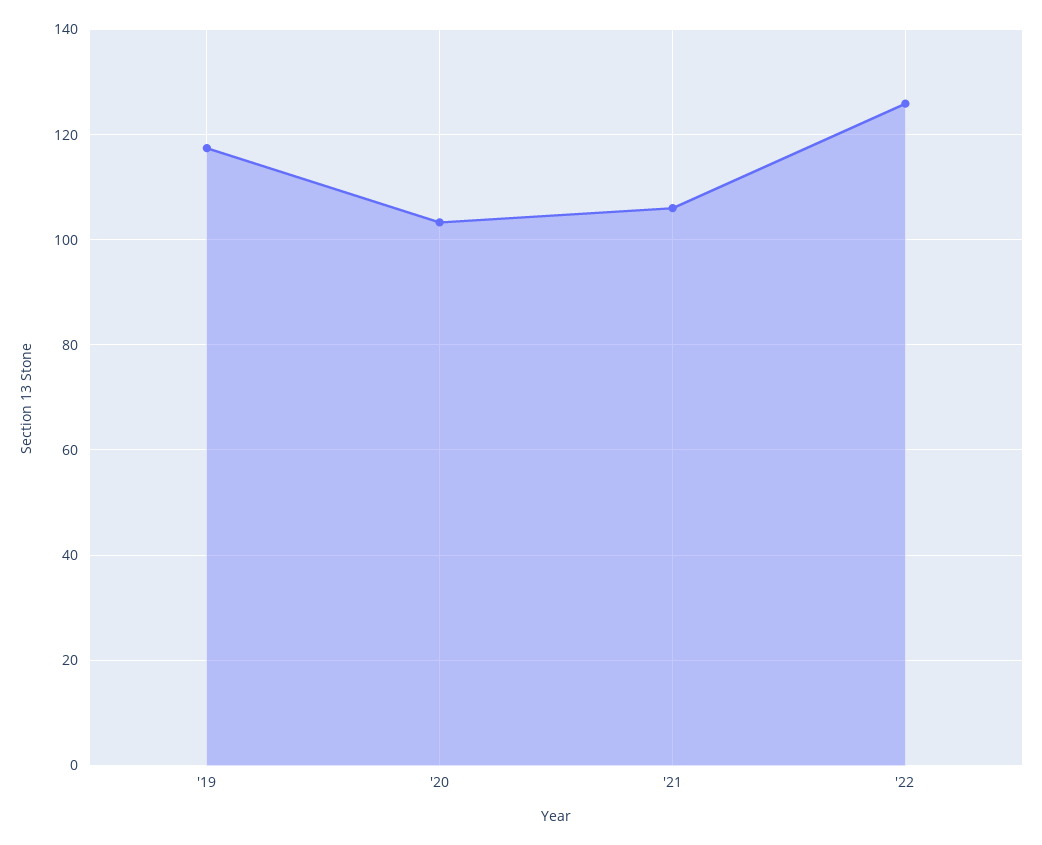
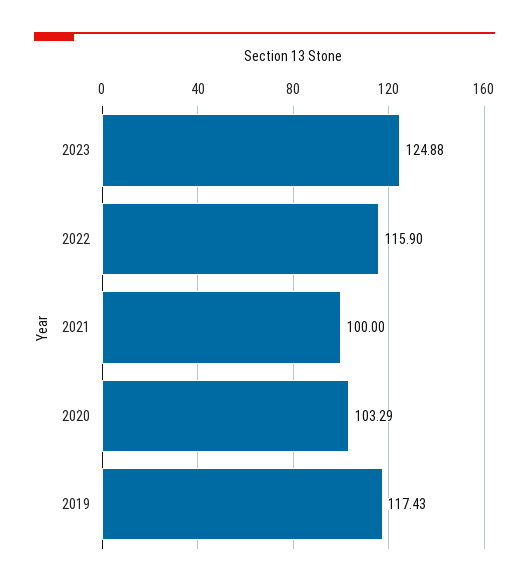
'21: 106 -> 100
'22: 126 -> 115.9
2023: none -> 124.88

